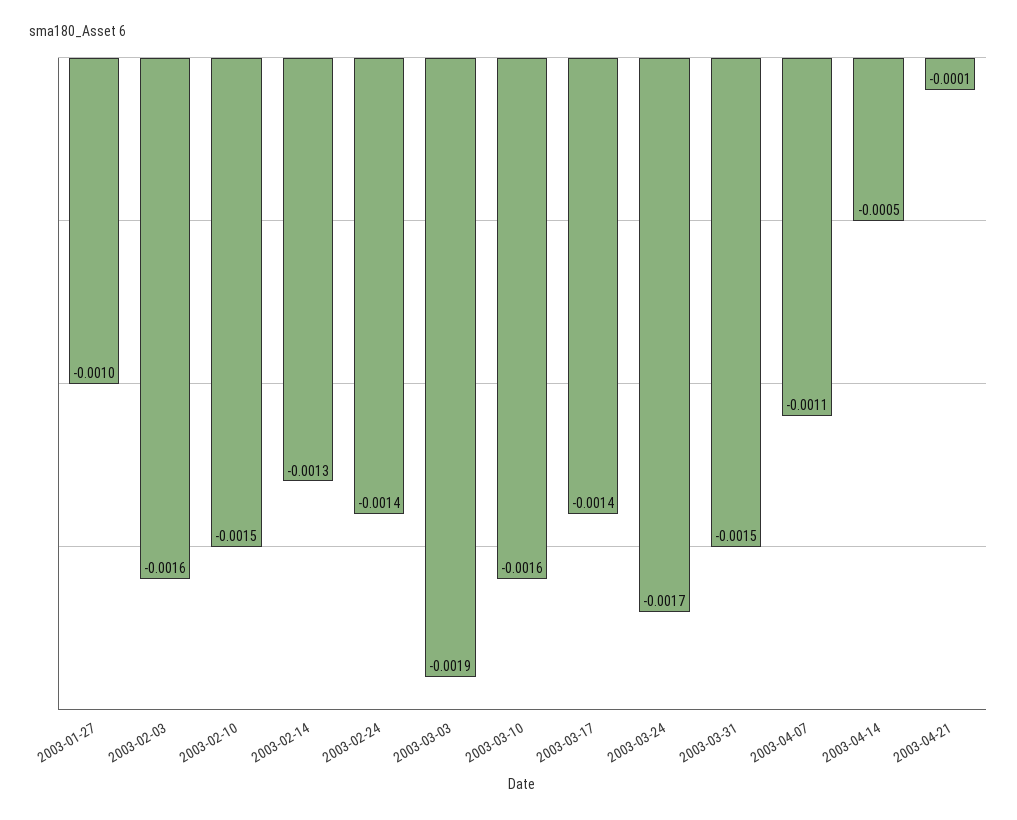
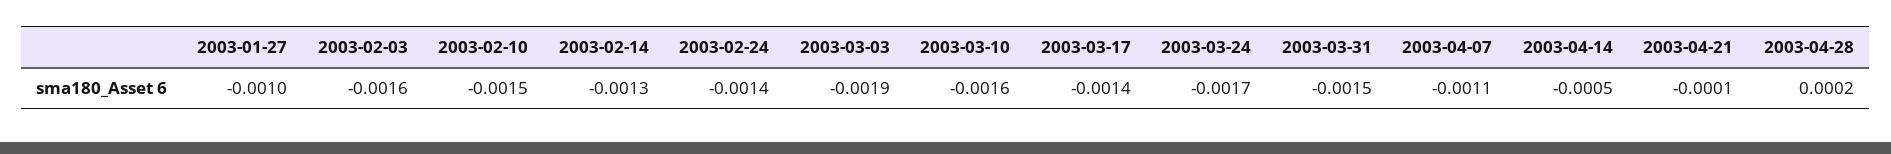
2003-04-28: none -> 0.0002

